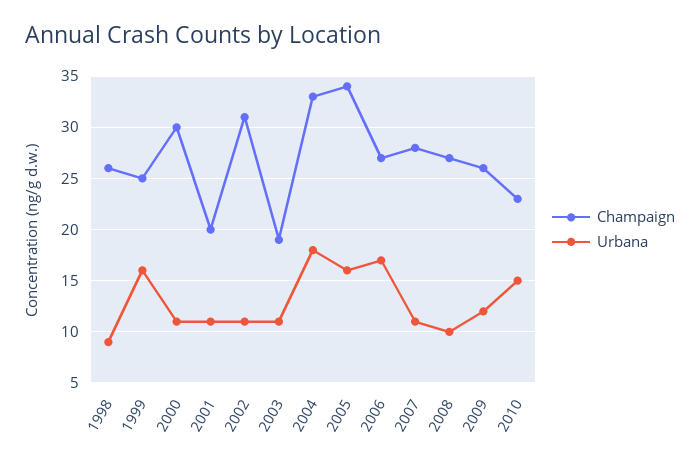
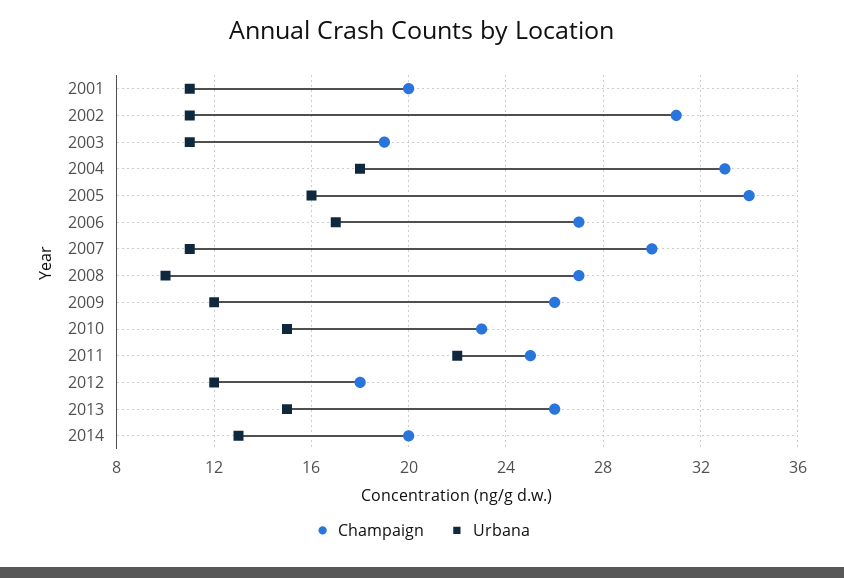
Champaign, 1998: 26 -> none
Urbana, 1998: 9 -> none
Champaign, 1999: 25 -> none
Urbana, 1999: 16 -> none
Champaign, 2000: 30 -> none
Urbana, 2000: 11 -> none
Champaign, 2007: 28 -> 30
Champaign, 2011: none -> 25
Urbana, 2011: none -> 22
Champaign, 2012: none -> 18
Urbana, 2012: none -> 12
Champaign, 2013: none -> 26
Urbana, 2013: none -> 15
Champaign, 2014: none -> 20
Urbana, 2014: none -> 13

